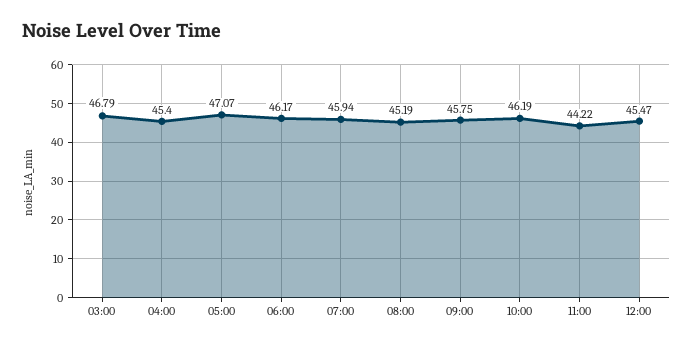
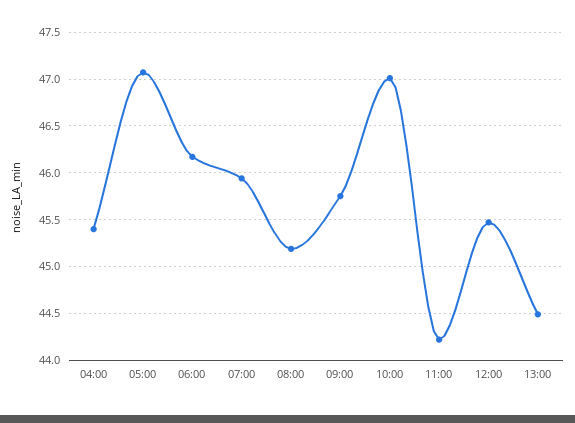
03:00: 46.79 -> none
10:00: 46.19 -> 47
13:00: none -> 44.5

